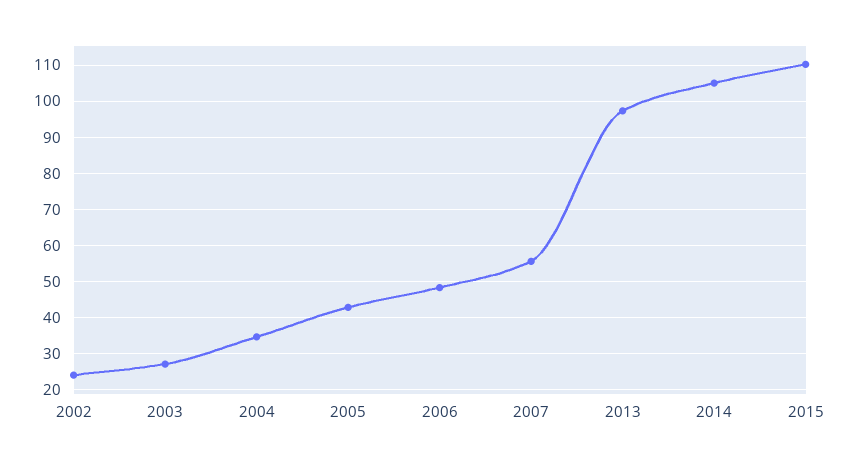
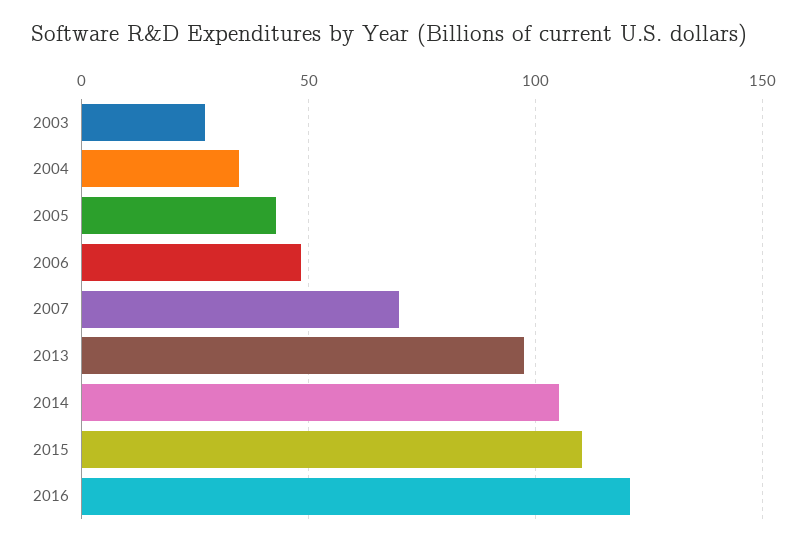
2002: 24 -> none
2007: 56 -> 70
2016: none -> 120

